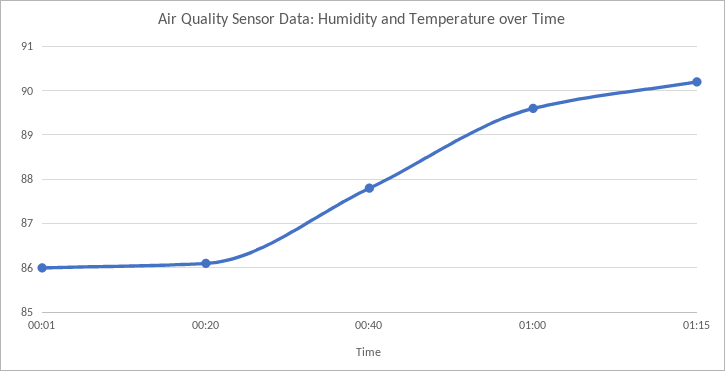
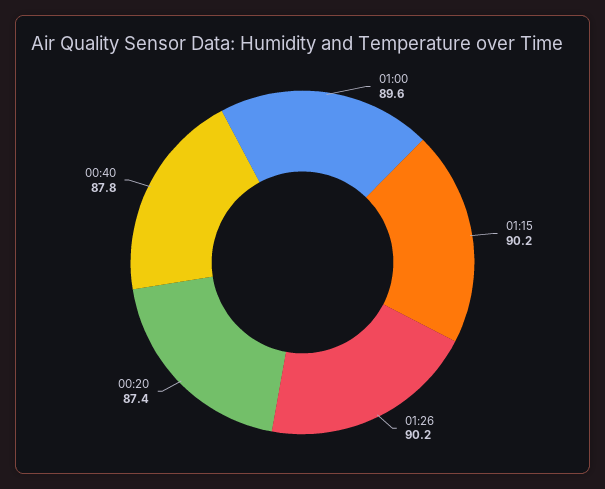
00:01: 86 -> none
00:20: 86 -> 87.4
01:26: none -> 90.2

